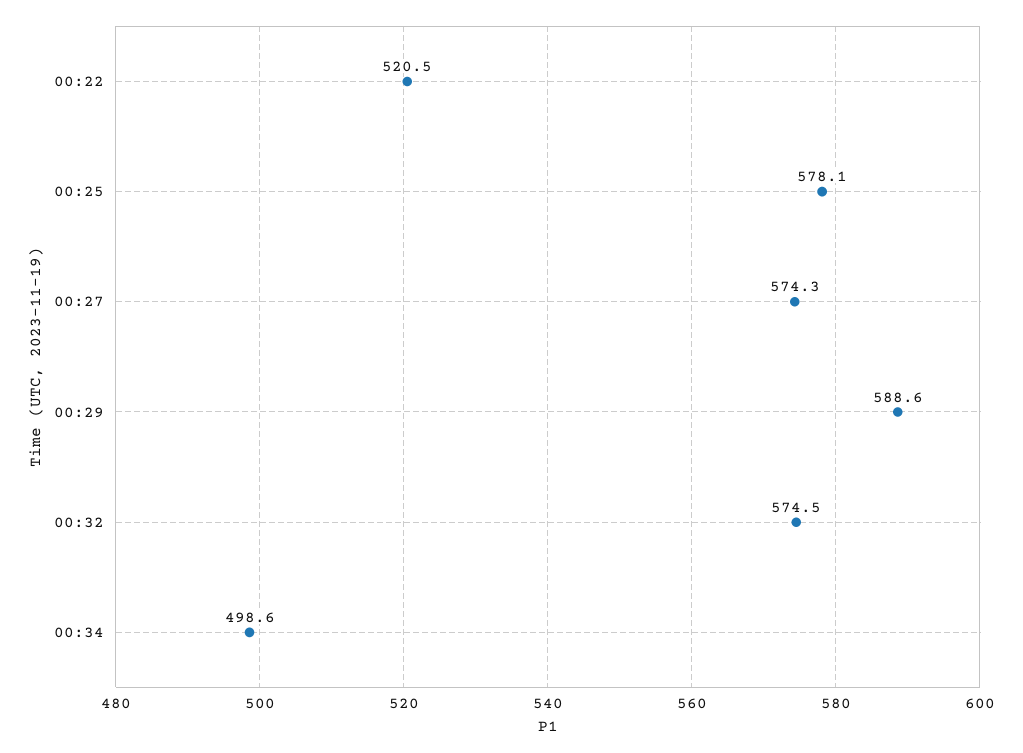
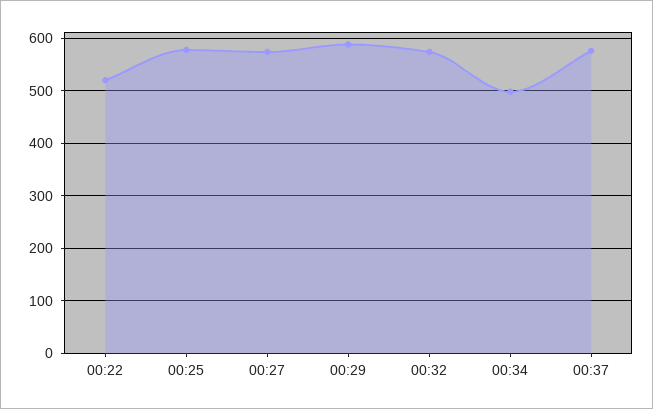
00:37: none -> 580

